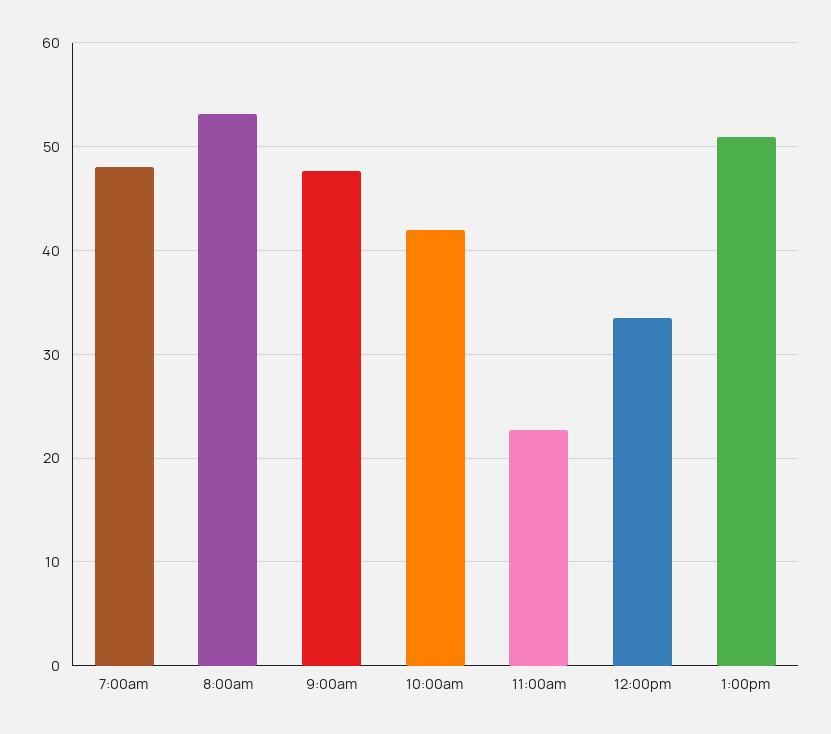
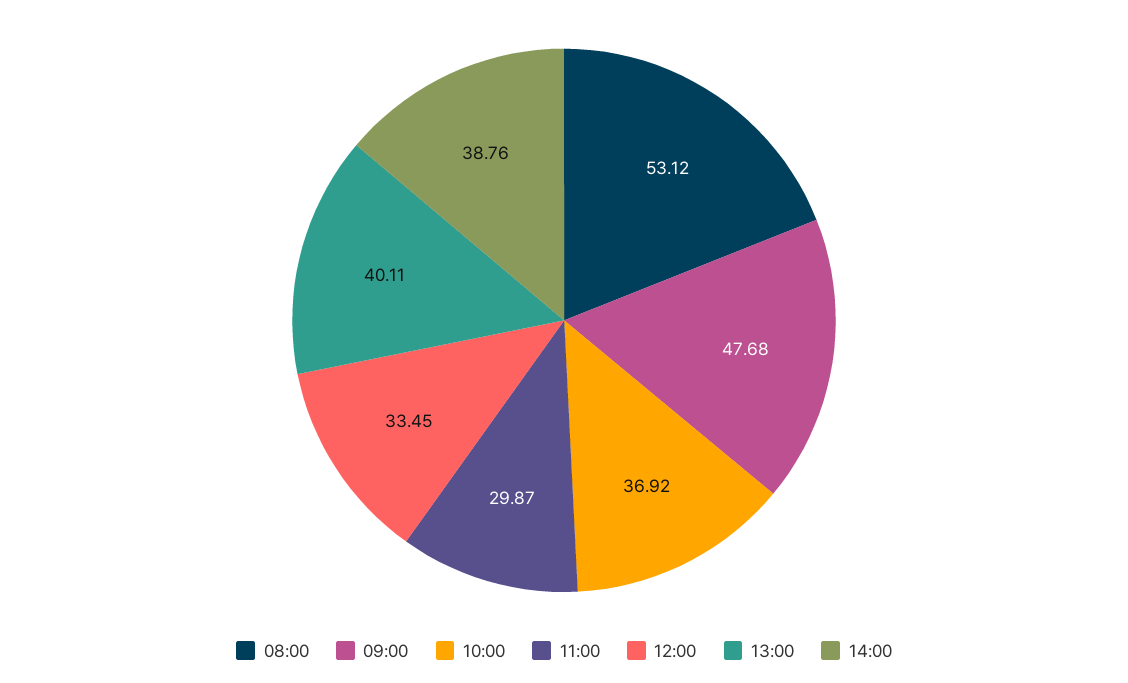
7:00am: 48 -> none
10:00am: 42 -> 36.92
11:00am: 23 -> 29.87
1:00pm: 51 -> 40.11
14:00: none -> 38.76

